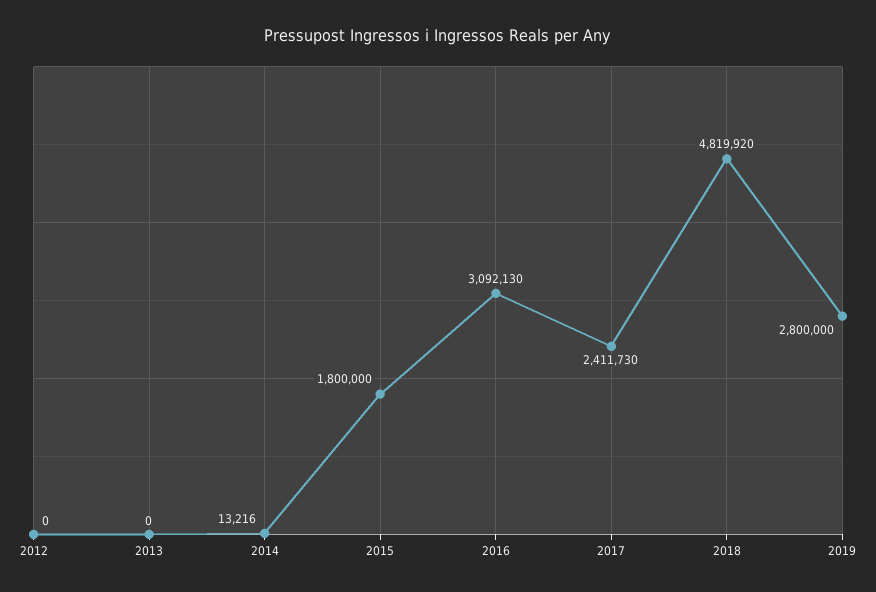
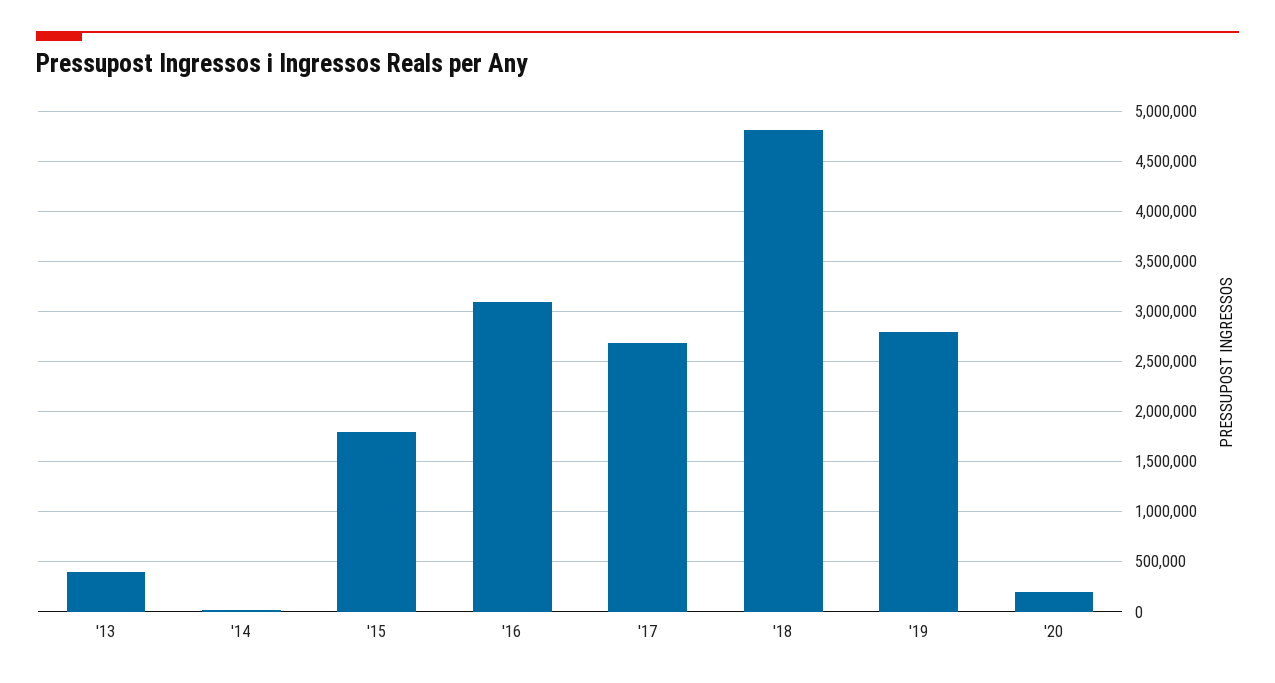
2012: 0 -> none
2013: 0 -> 400000
2017: 2411730 -> 2700000
'20: none -> 200000

